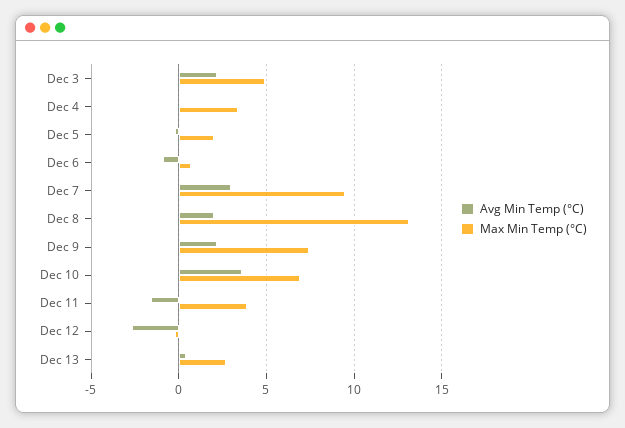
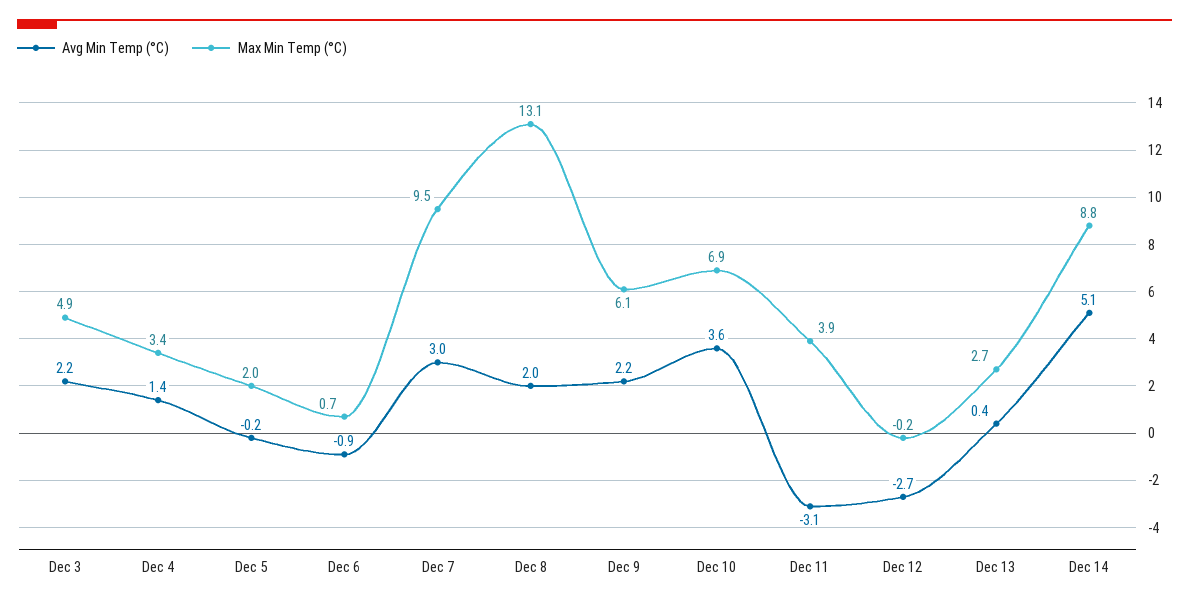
Avg Min Temp (°C), Dec 4: 0 -> 1.4
Max Min Temp (°C), Dec 9: 7.5 -> 6.1
Avg Min Temp (°C), Dec 11: -1.5 -> -3.1
Avg Min Temp (°C), Dec 14: none -> 5.1
Max Min Temp (°C), Dec 14: none -> 8.8

